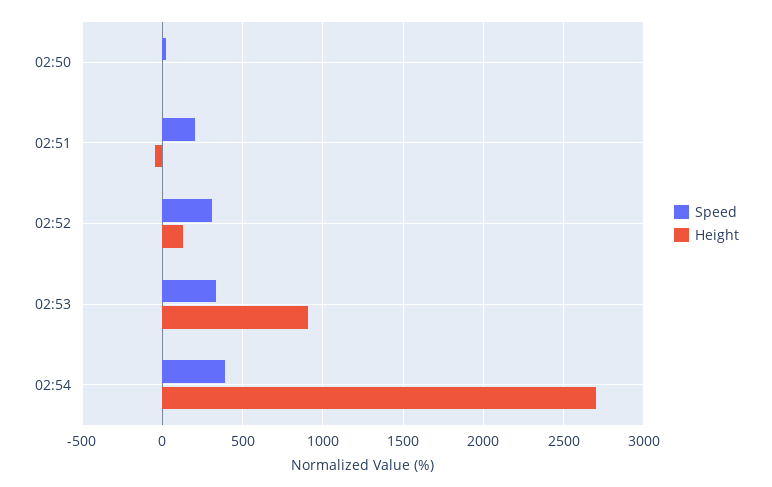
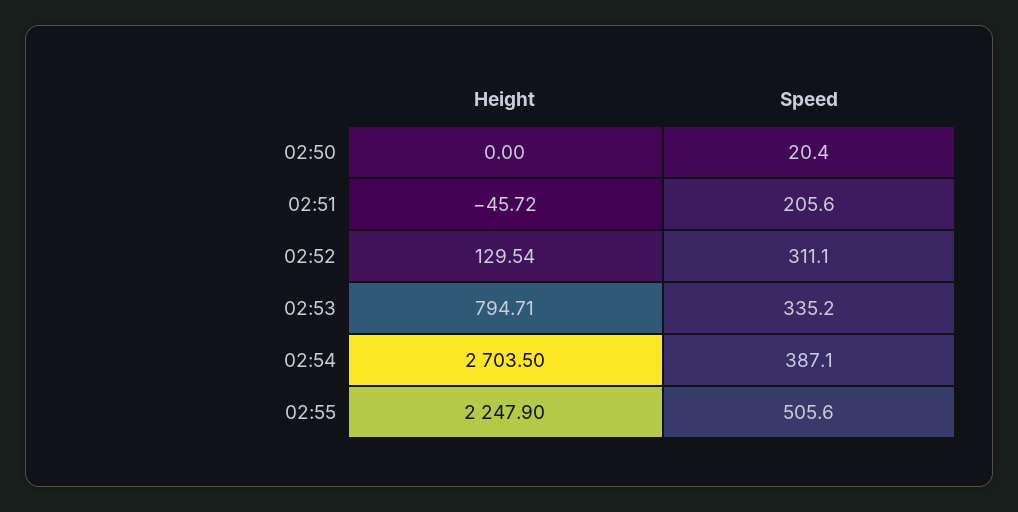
Height, 02:53: 900 -> 794.71
Height, 02:55: none -> 2247.9
Speed, 02:55: none -> 505.6

